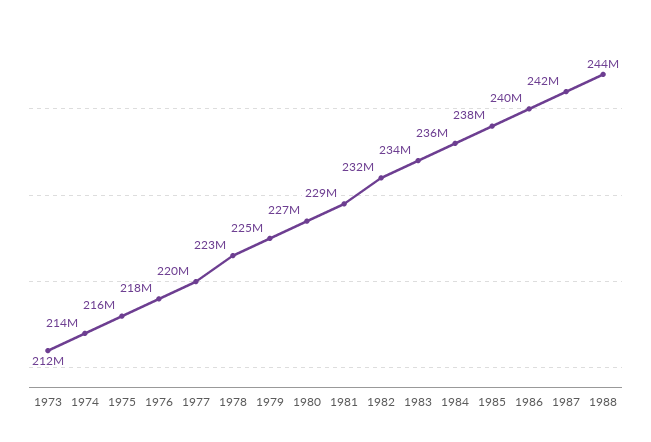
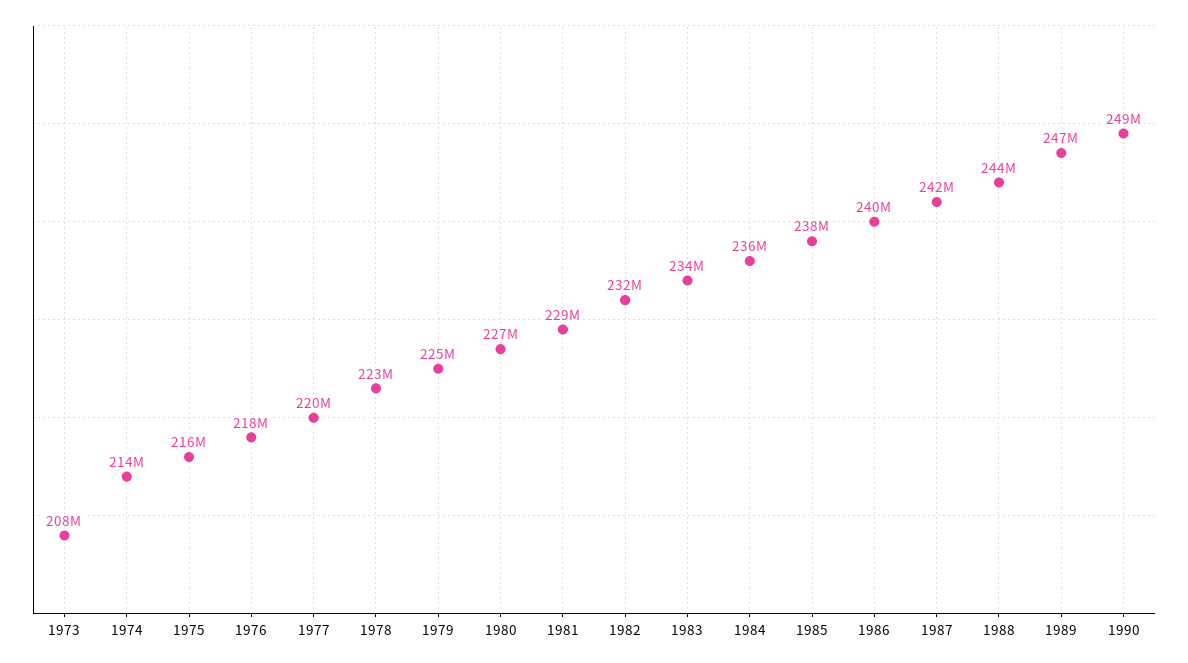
1973: 212000000 -> 208000000
1989: none -> 247000000
1990: none -> 249000000

